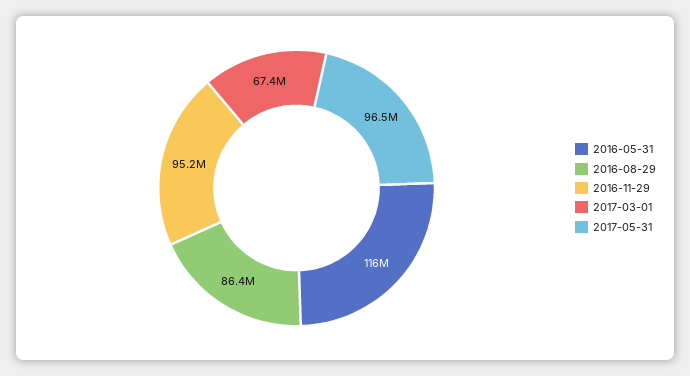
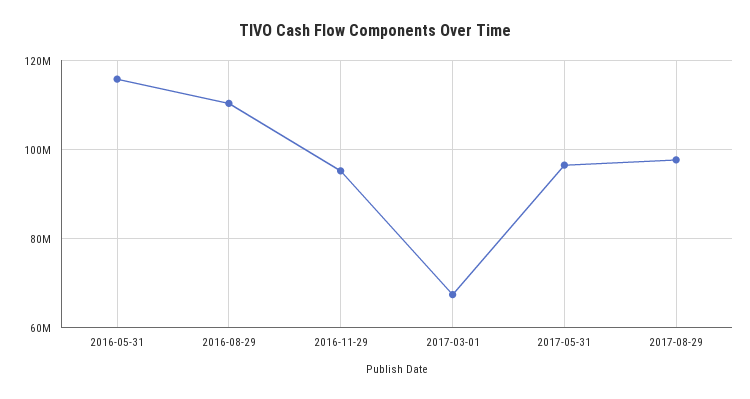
2016-08-29: 86400000 -> 110000000
2017-08-29: none -> 98000000

